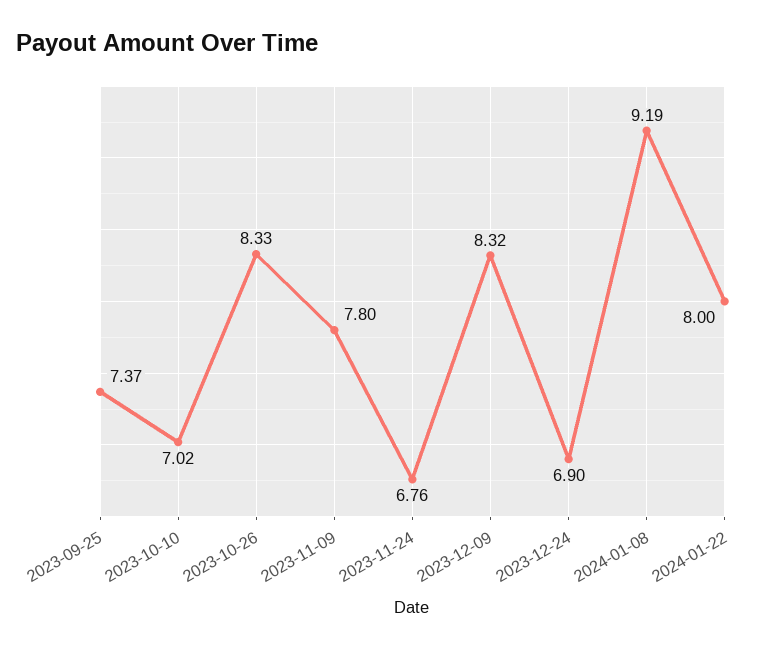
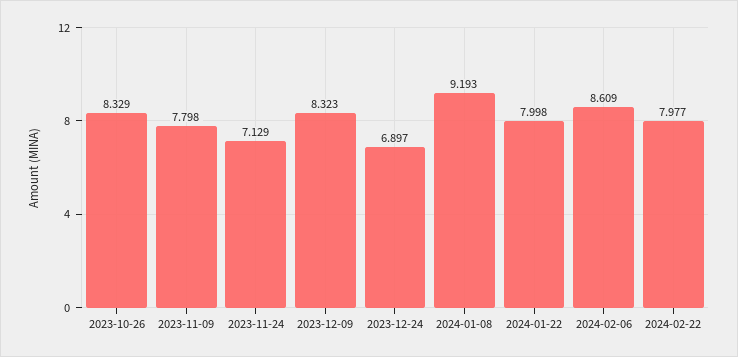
2023-09-25: 7.37 -> none
2023-10-10: 7.02 -> none
2023-11-24: 6.76 -> 7.129
2024-02-06: none -> 8.609
2024-02-22: none -> 7.977

